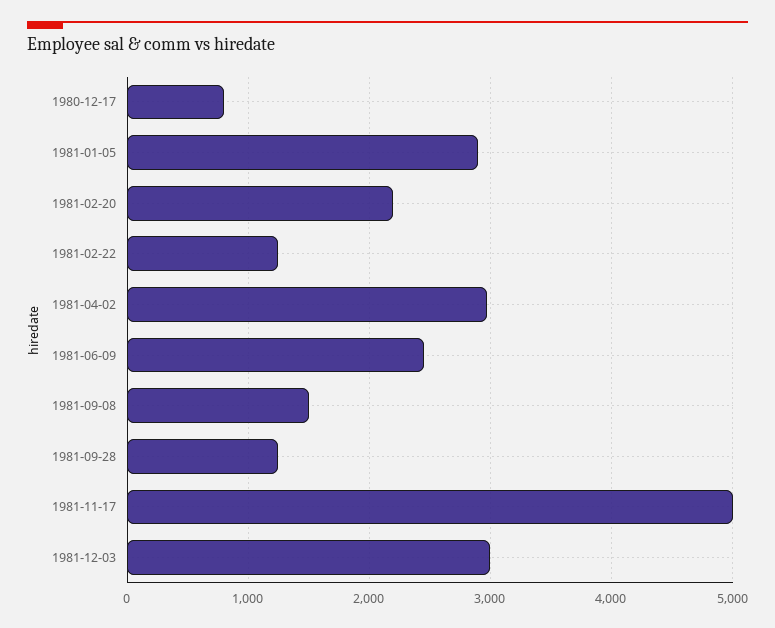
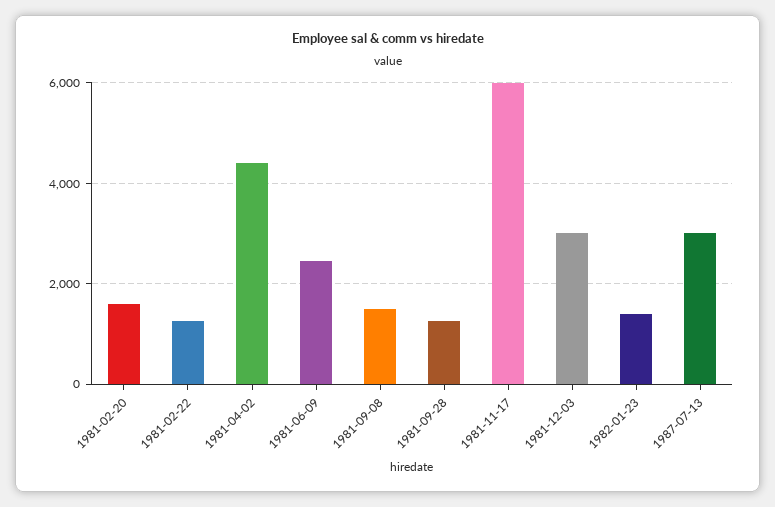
1980-12-17: 800 -> none
1981-01-05: 2900 -> none
1981-02-20: 2200 -> 1600
1981-04-02: 3000 -> 4400
1981-11-17: 5000 -> 6000
1982-01-23: none -> 1400
1987-07-13: none -> 3000

